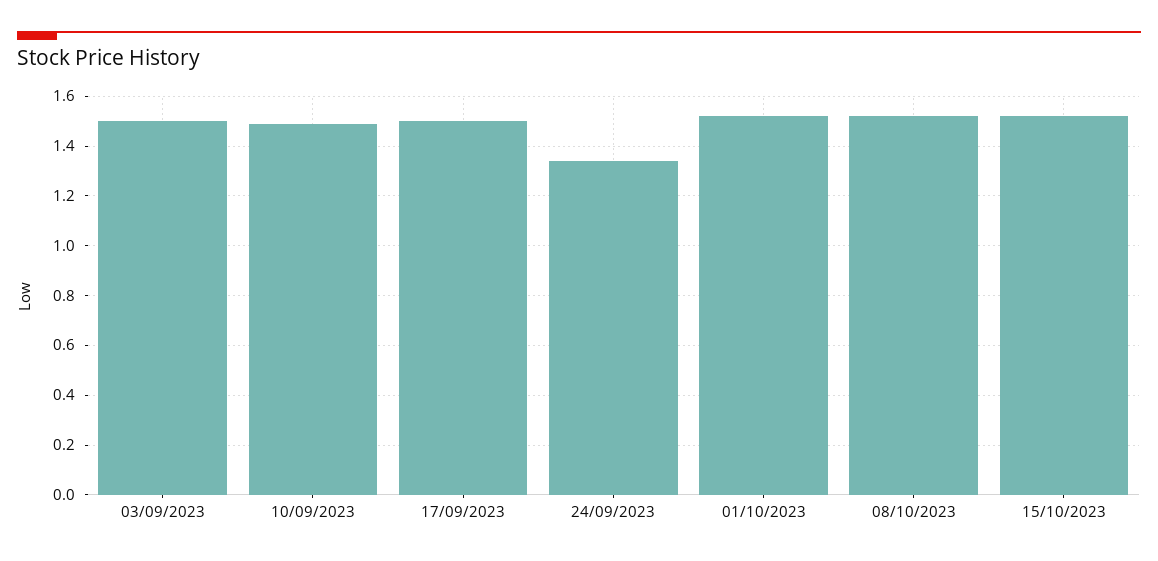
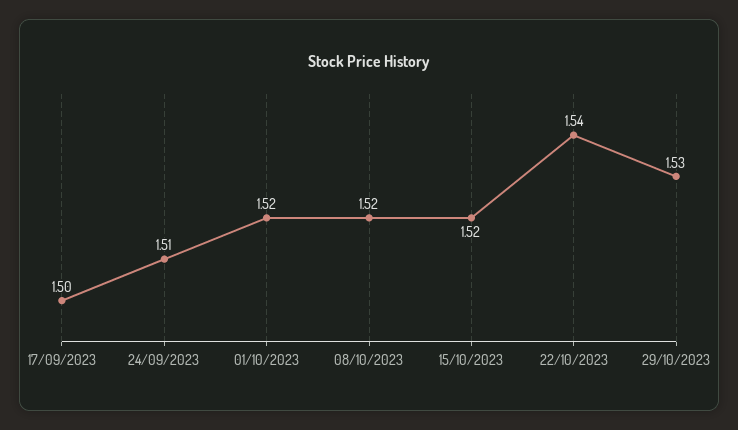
03/09/2023: 1.5 -> none
10/09/2023: 1.5 -> none
24/09/2023: 1.35 -> 1.51
22/10/2023: none -> 1.54
29/10/2023: none -> 1.53

